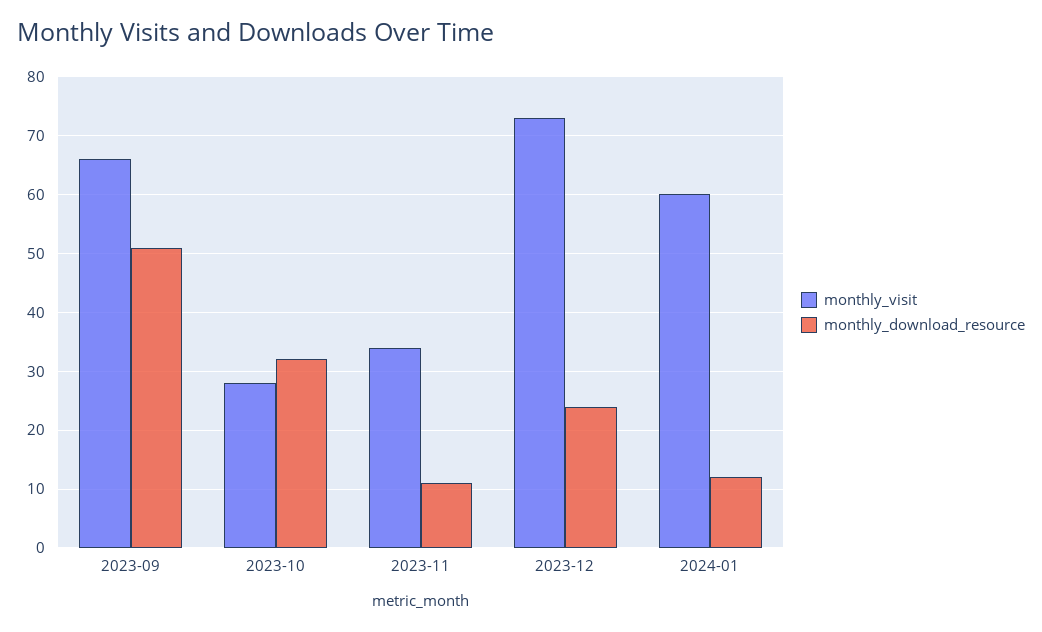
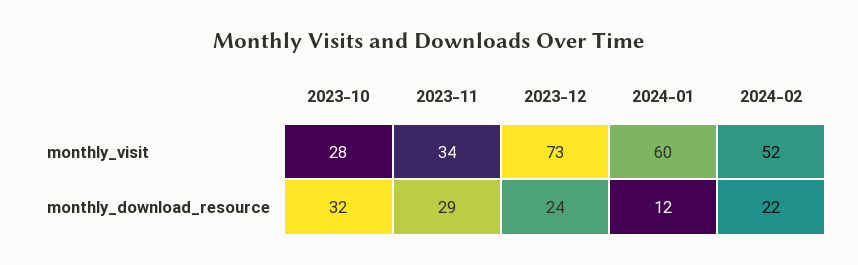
monthly_visit, 2023-09: 65 -> none
monthly_download_resource, 2023-09: 50 -> none
monthly_download_resource, 2023-11: 10 -> 29
monthly_visit, 2024-02: none -> 52
monthly_download_resource, 2024-02: none -> 22

